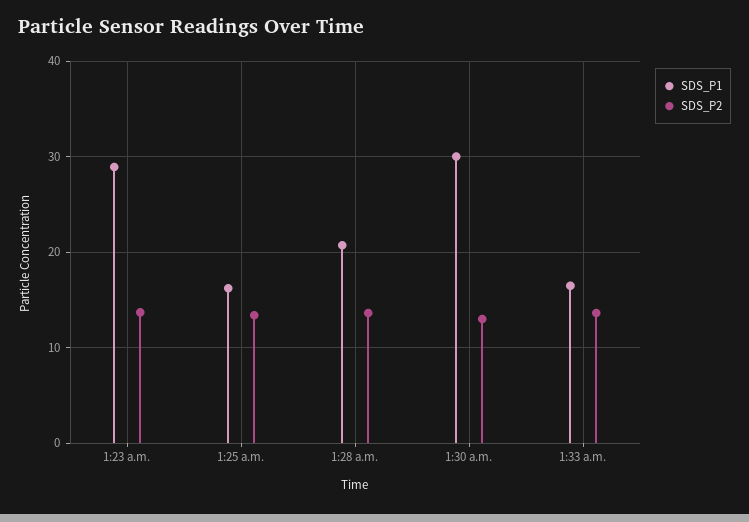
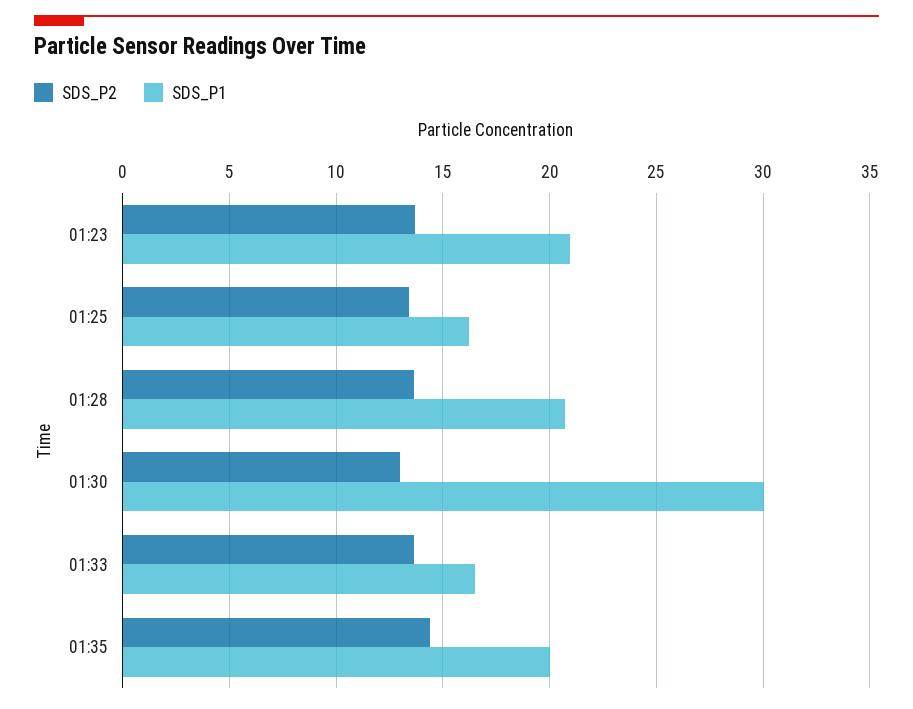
SDS_P1, 1:23 a.m.: 29 -> 21
SDS_P2, 01:35: none -> 14.5
SDS_P1, 01:35: none -> 20

